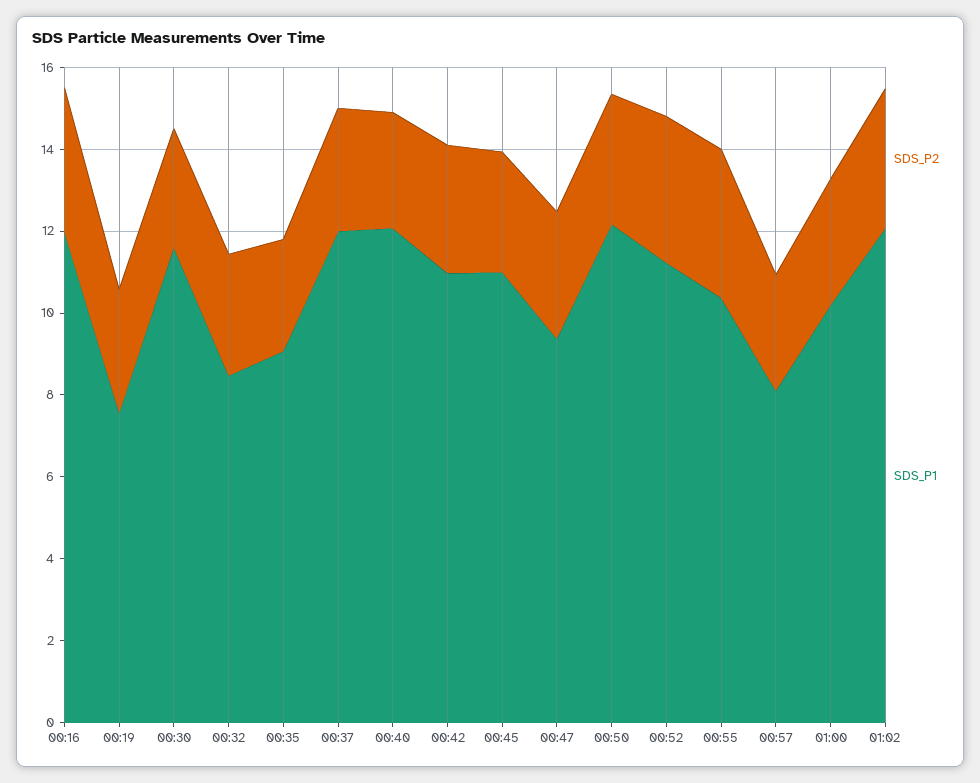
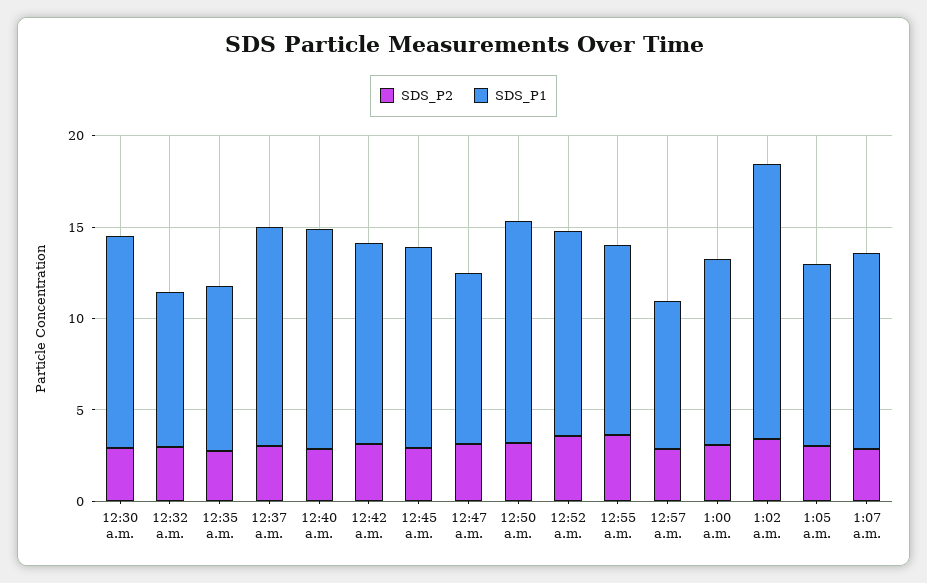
SDS_P2, 00:16: 3.5 -> none
SDS_P1, 00:16: 12 -> none
SDS_P2, 00:19: 3 -> none
SDS_P1, 00:19: 7.5 -> none
SDS_P1, 01:02: 12 -> 15
SDS_P2, 1:05 a.m.: none -> 3
SDS_P1, 1:05 a.m.: none -> 10
SDS_P2, 1:07 a.m.: none -> 3
SDS_P1, 1:07 a.m.: none -> 11

